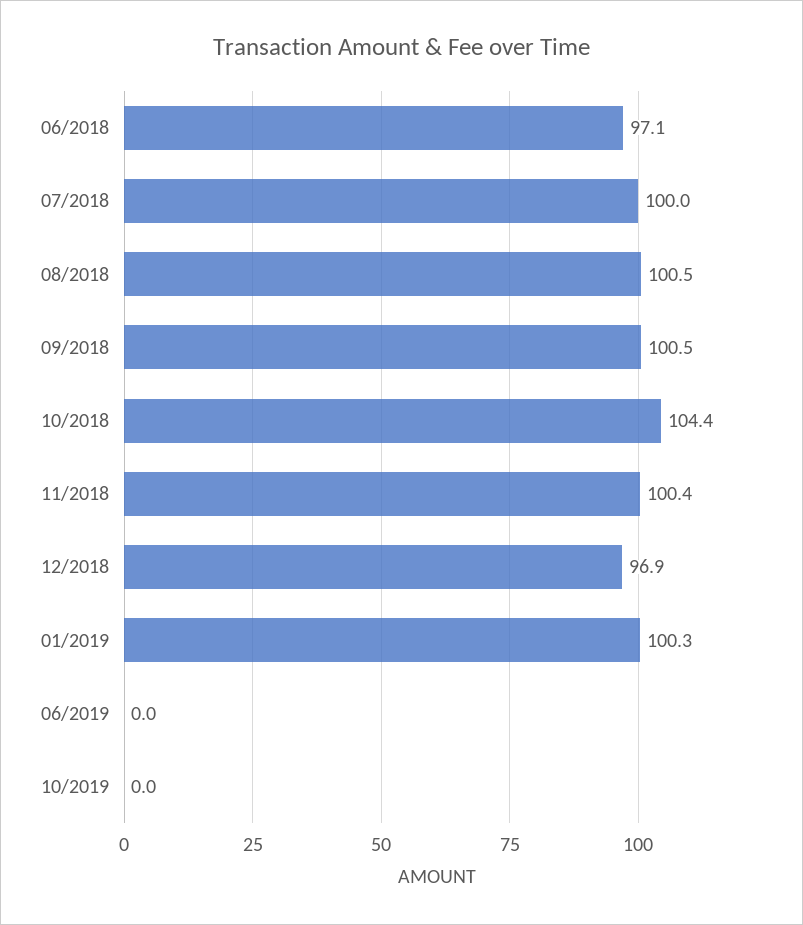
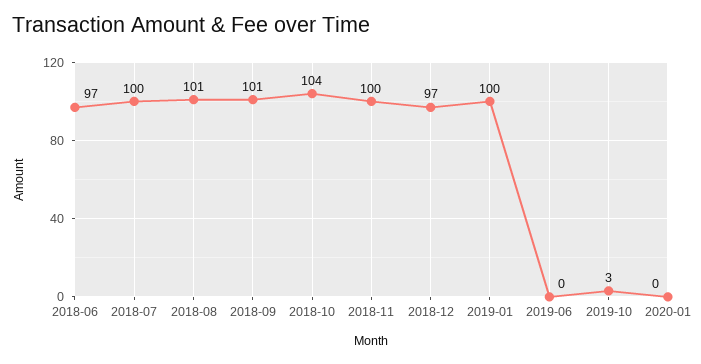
10/2019: 0 -> 3
2020-01: none -> 0

